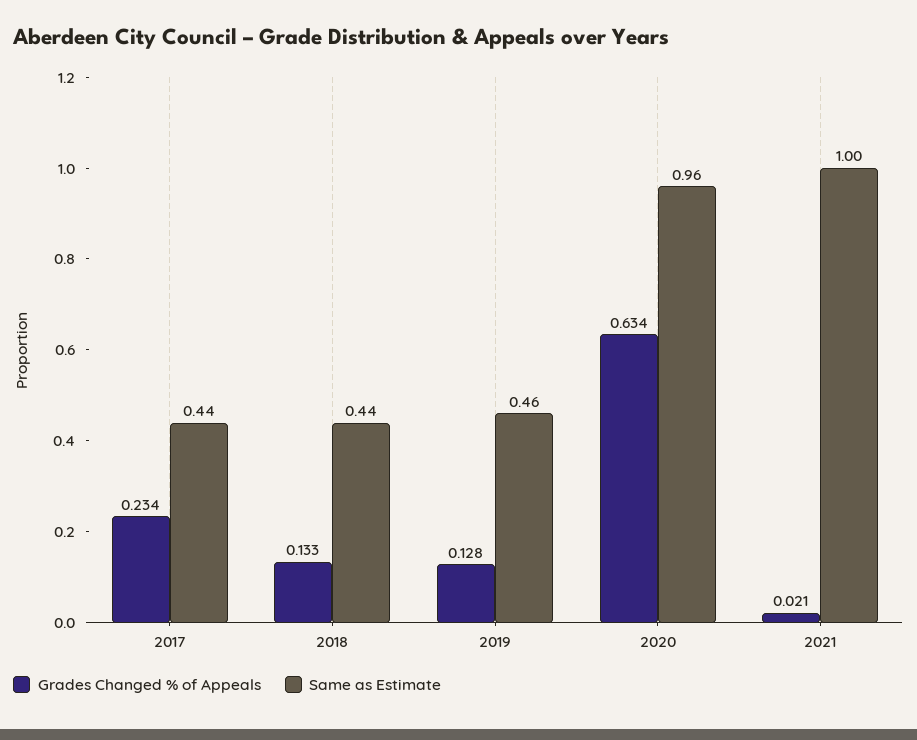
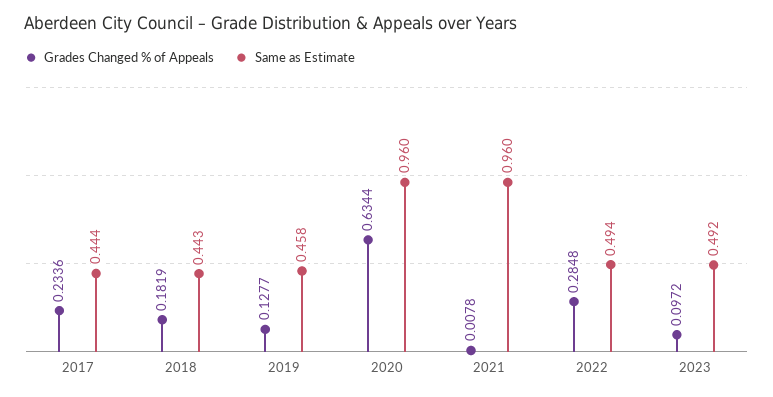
Grades Changed % of Appeals, 2018: 0.133 -> 0.1819
Grades Changed % of Appeals, 2021: 0.021 -> 0.0078
Same as Estimate, 2021: 1 -> 0.96
Grades Changed % of Appeals, 2022: none -> 0.2848
Same as Estimate, 2022: none -> 0.494
Grades Changed % of Appeals, 2023: none -> 0.0972
Same as Estimate, 2023: none -> 0.492

